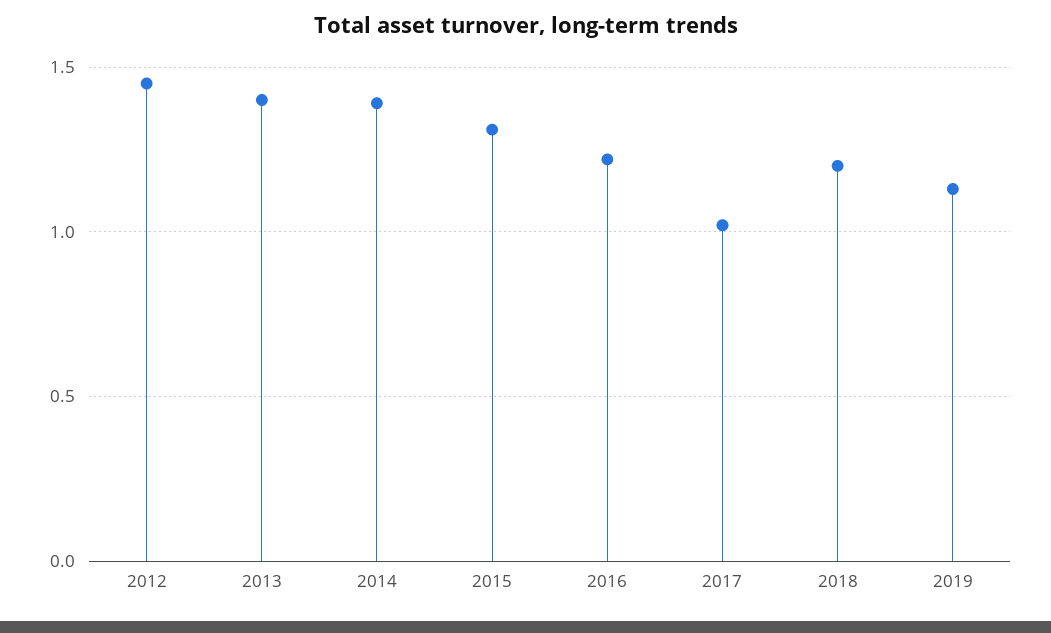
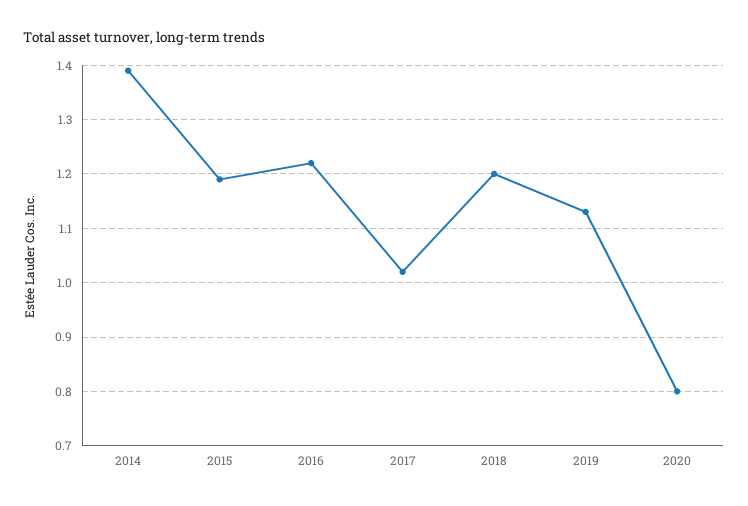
2012: 1.45 -> none
2013: 1.4 -> none
2015: 1.3 -> 1.2
2020: none -> 0.8

